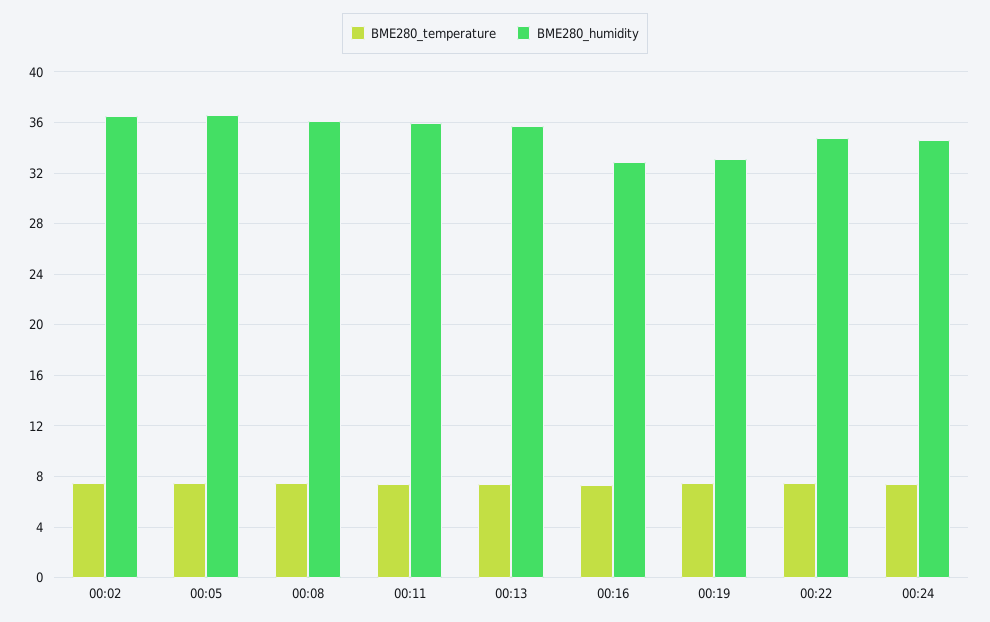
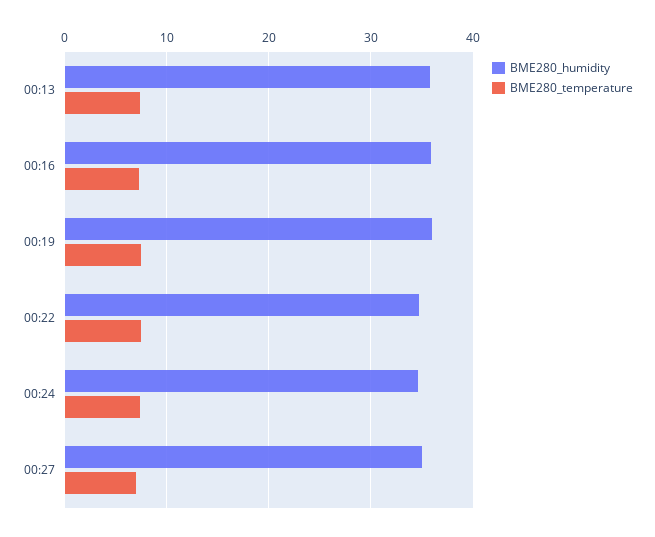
BME280_temperature, 00:02: 7.5 -> none
BME280_humidity, 00:02: 36.5 -> none
BME280_temperature, 00:05: 7.5 -> none
BME280_humidity, 00:05: 36.5 -> none
BME280_temperature, 00:08: 7.5 -> none
BME280_humidity, 00:08: 36 -> none
BME280_temperature, 00:11: 7.5 -> none
BME280_humidity, 00:11: 36 -> none
BME280_humidity, 00:16: 33 -> 36
BME280_humidity, 00:19: 33 -> 36
BME280_humidity, 00:27: none -> 35
BME280_temperature, 00:27: none -> 7

